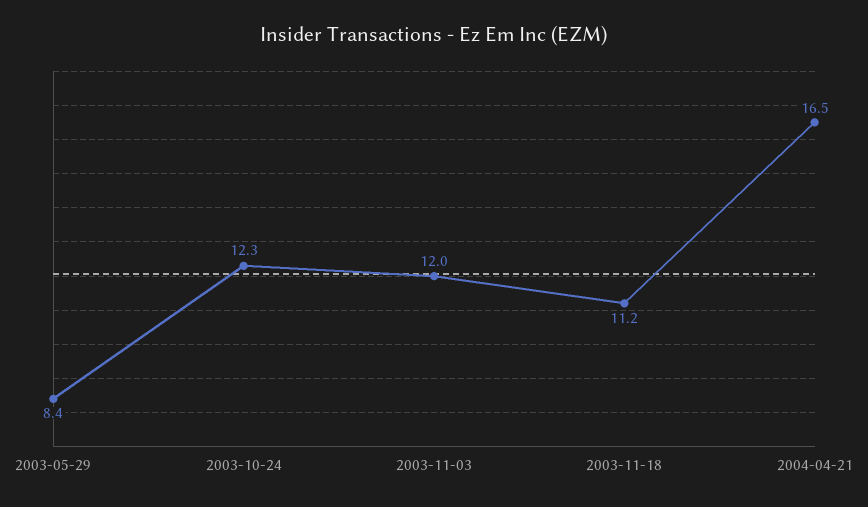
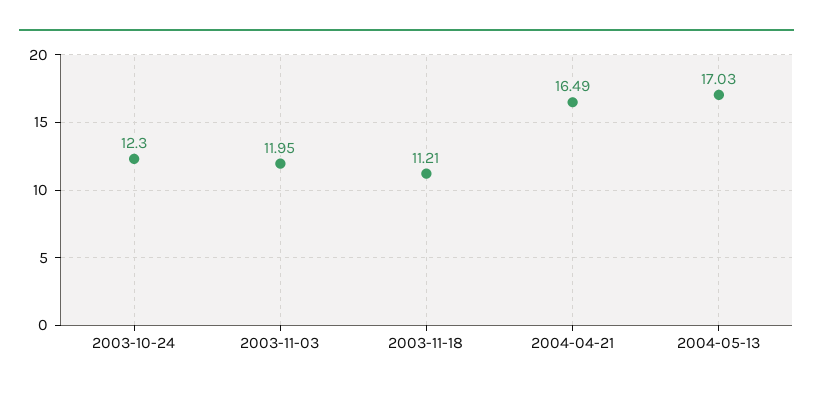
2003-05-29: 8.4 -> none
2004-05-13: none -> 17.03

